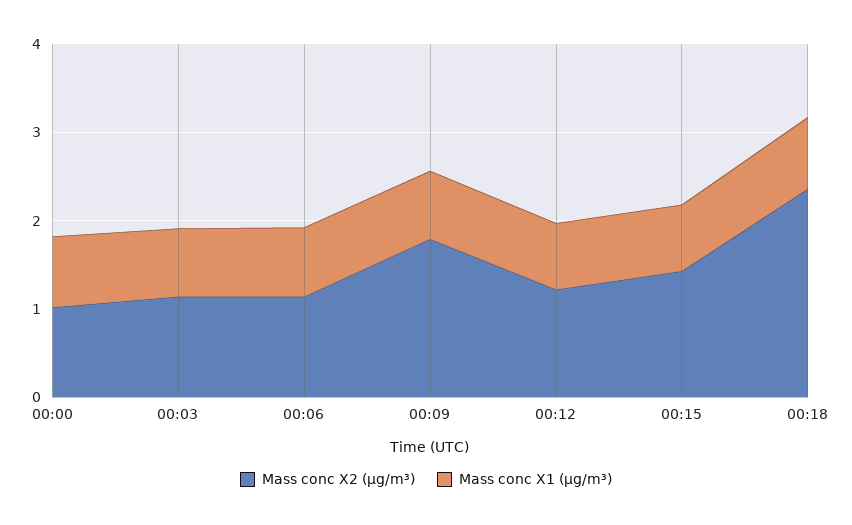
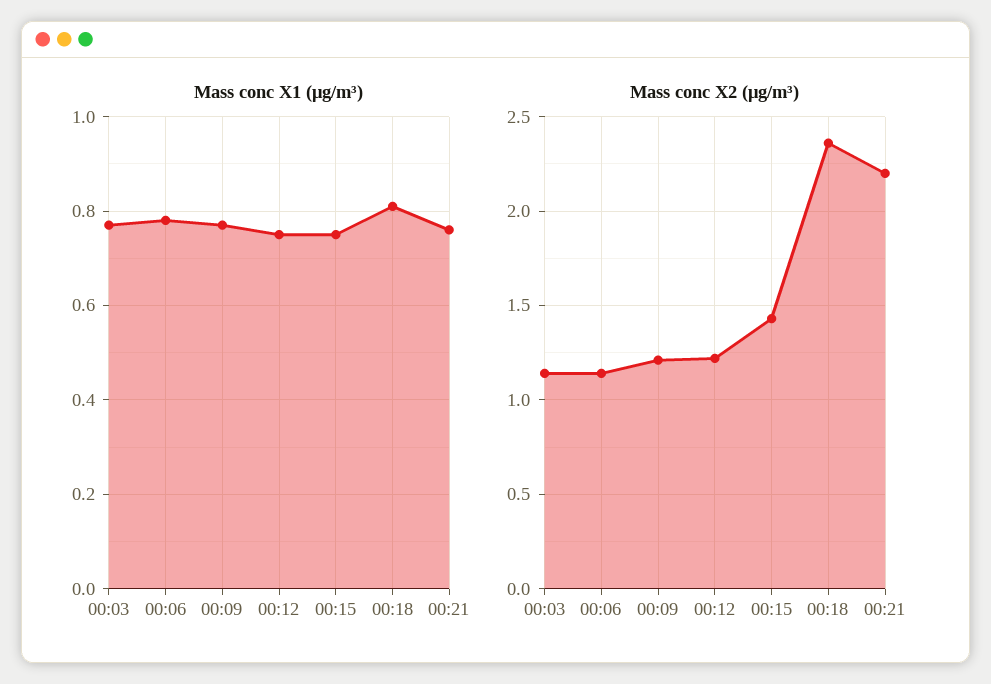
Mass conc X2 (μg/m³), 00:00: 1 -> none
Mass conc X1 (μg/m³), 00:00: 0.8 -> none
Mass conc X2 (μg/m³), 00:09: 1.8 -> 1.2
Mass conc X1 (μg/m³), 00:21: none -> 0.75
Mass conc X2 (μg/m³), 00:21: none -> 2.2

